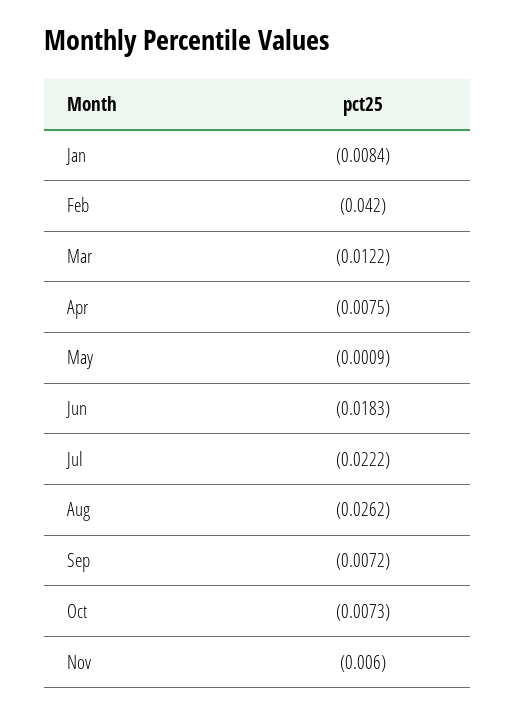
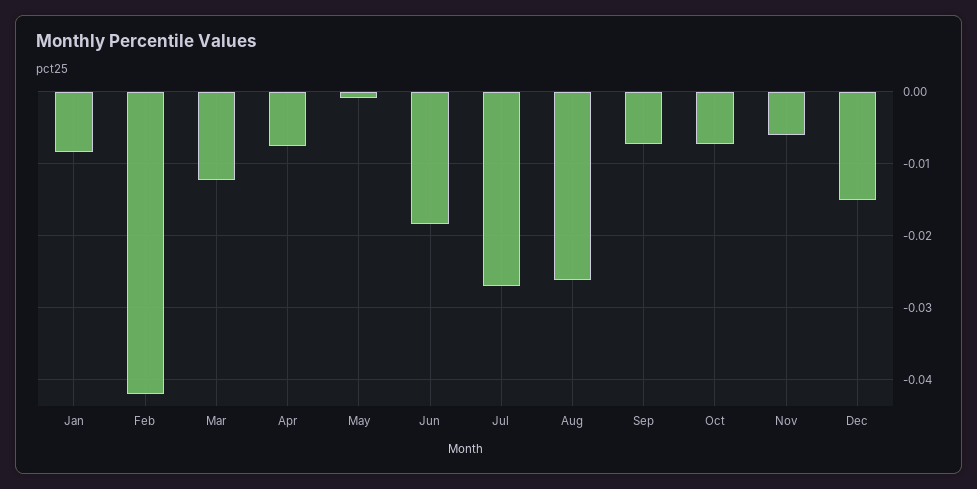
Jul: -0.0222 -> -0.027
Dec: none -> -0.015

